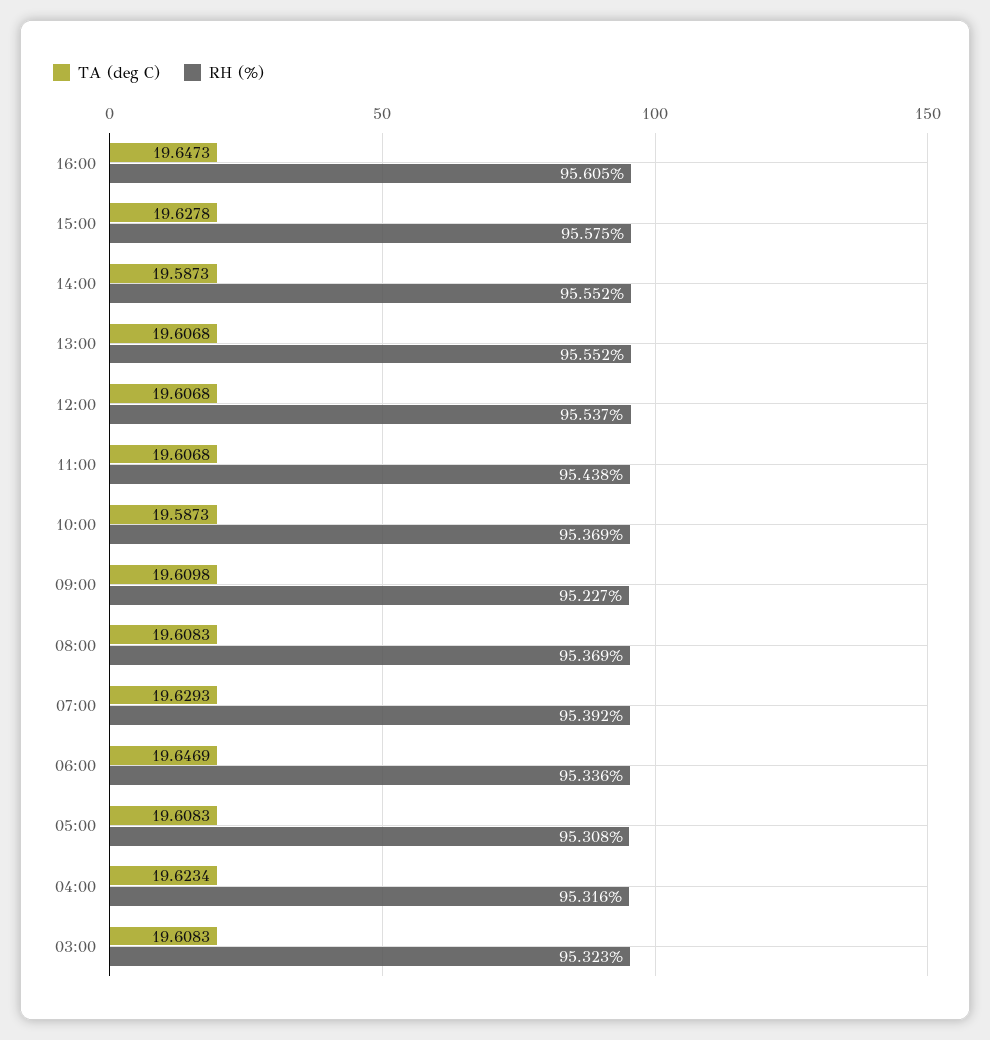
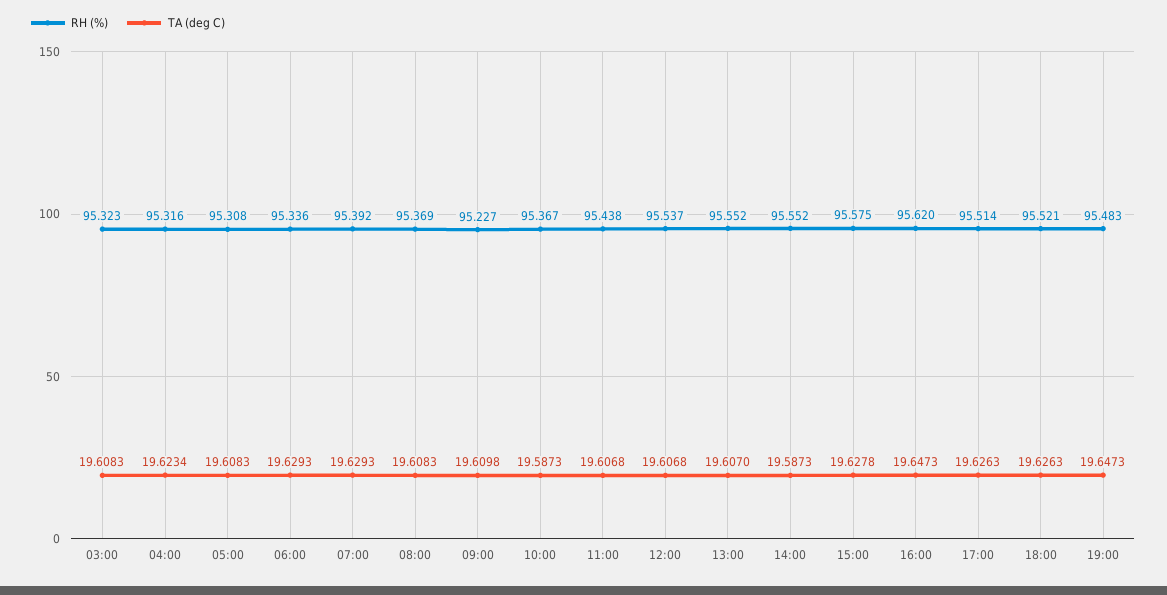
RH (%), 16:00: 95.605 -> 95.62
TA (deg C), 13:00: 19.6068 -> 19.607
RH (%), 10:00: 95.369 -> 95.367
TA (deg C), 06:00: 19.6469 -> 19.6293
RH (%), 17:00: none -> 95.514
TA (deg C), 17:00: none -> 19.6263
RH (%), 18:00: none -> 95.521
TA (deg C), 18:00: none -> 19.6263
RH (%), 19:00: none -> 95.483
TA (deg C), 19:00: none -> 19.6473

